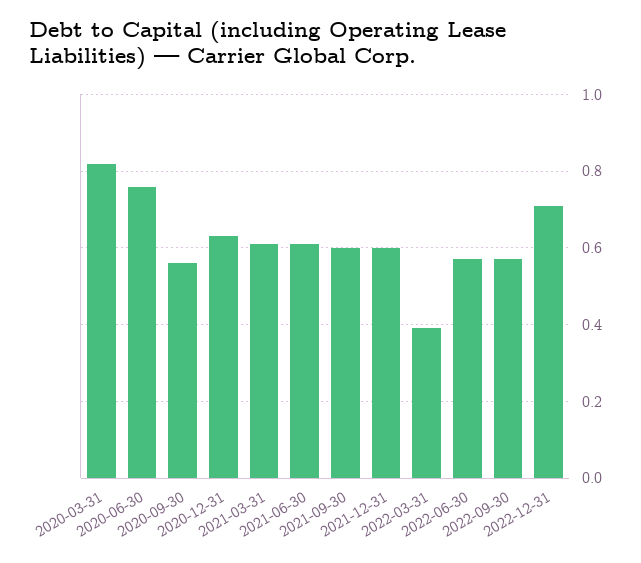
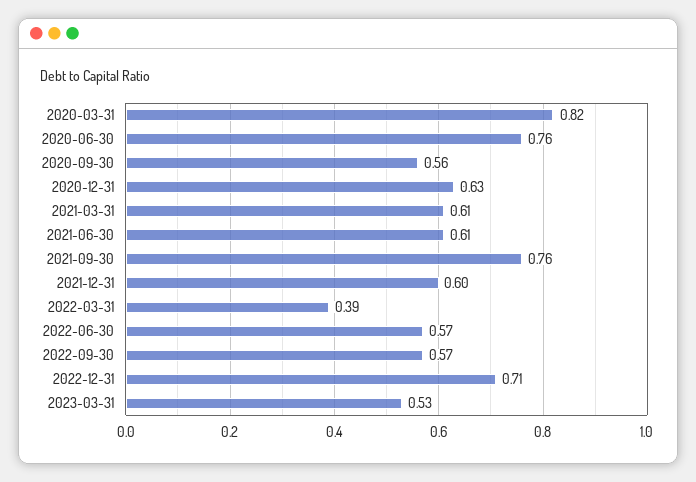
2021-09-30: 0.6 -> 0.76
2023-03-31: none -> 0.53

